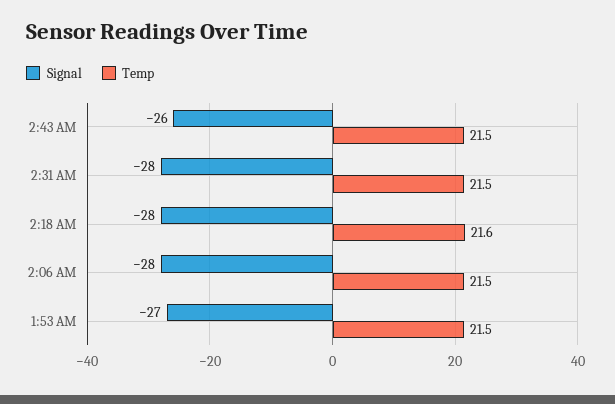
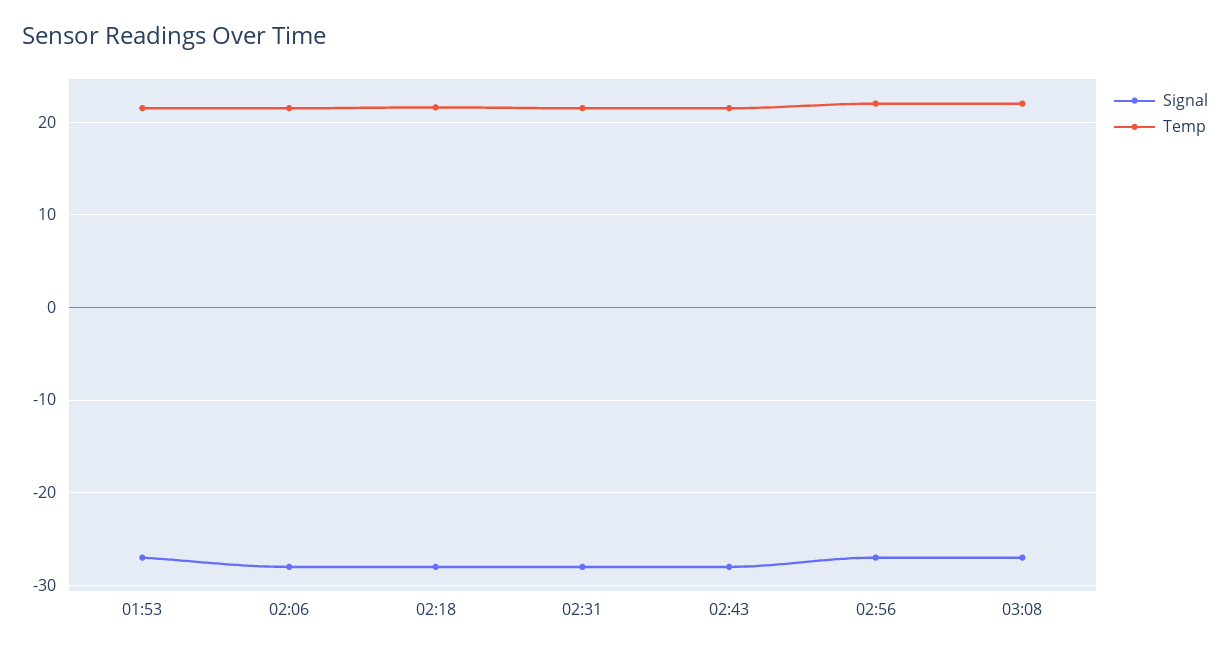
Signal, 2:43 AM: -26 -> -28
Signal, 02:56: none -> -27
Temp, 02:56: none -> 22
Signal, 03:08: none -> -27
Temp, 03:08: none -> 22

